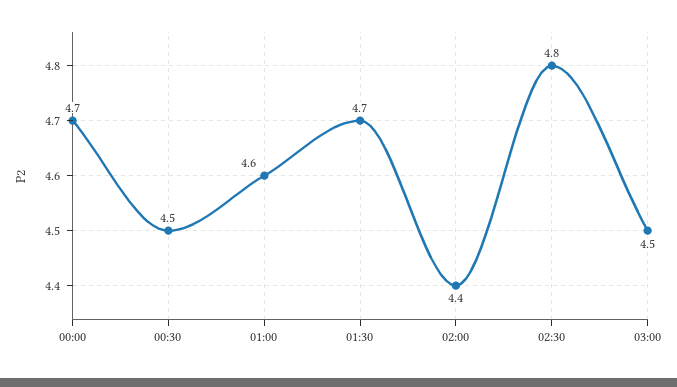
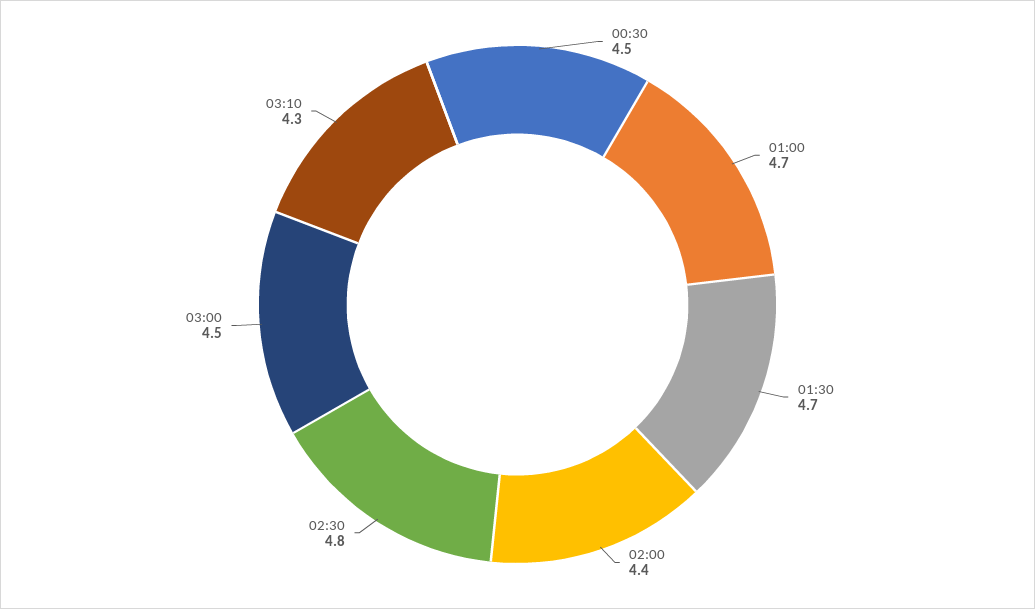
00:00: 4.7 -> none
01:00: 4.6 -> 4.7
03:10: none -> 4.3

